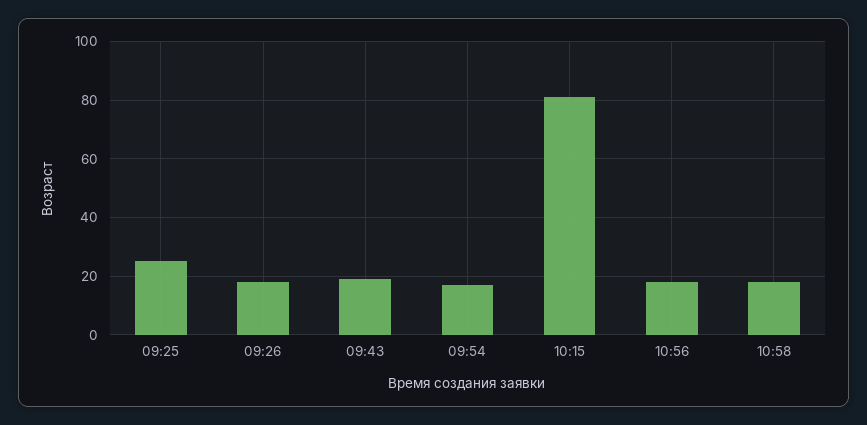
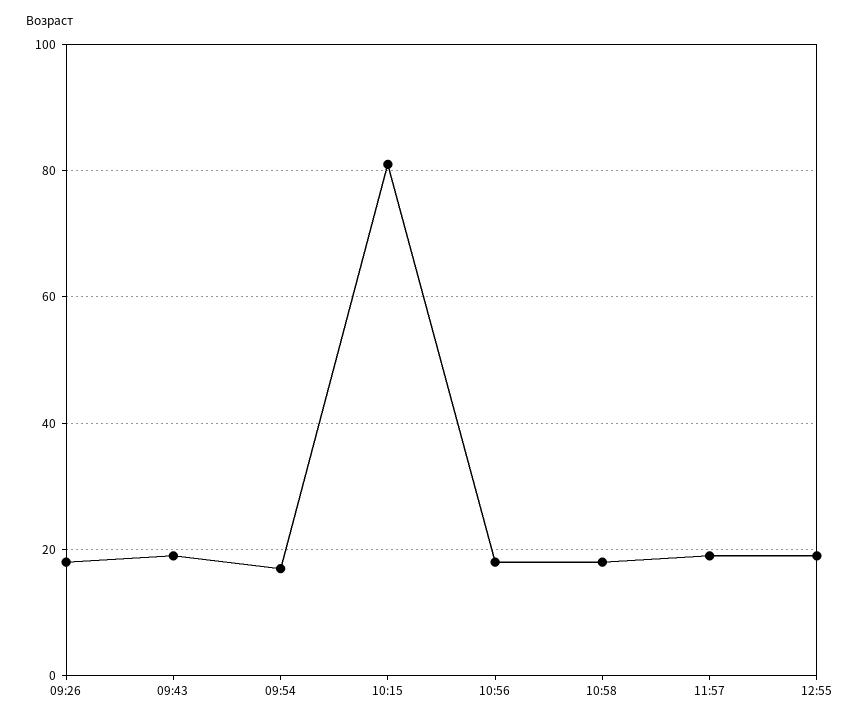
09:25: 25 -> none
11:57: none -> 20
12:55: none -> 20

